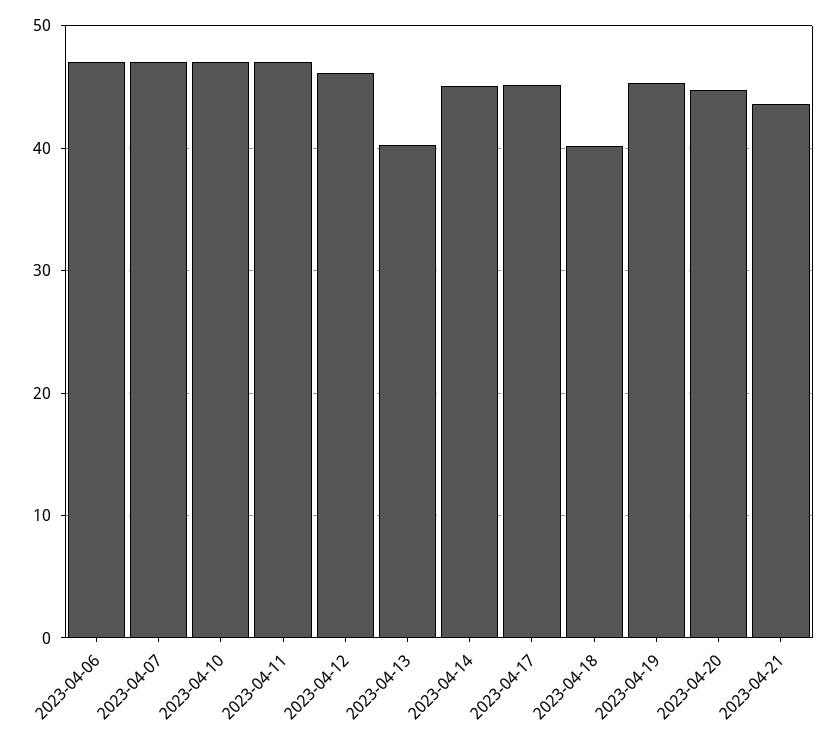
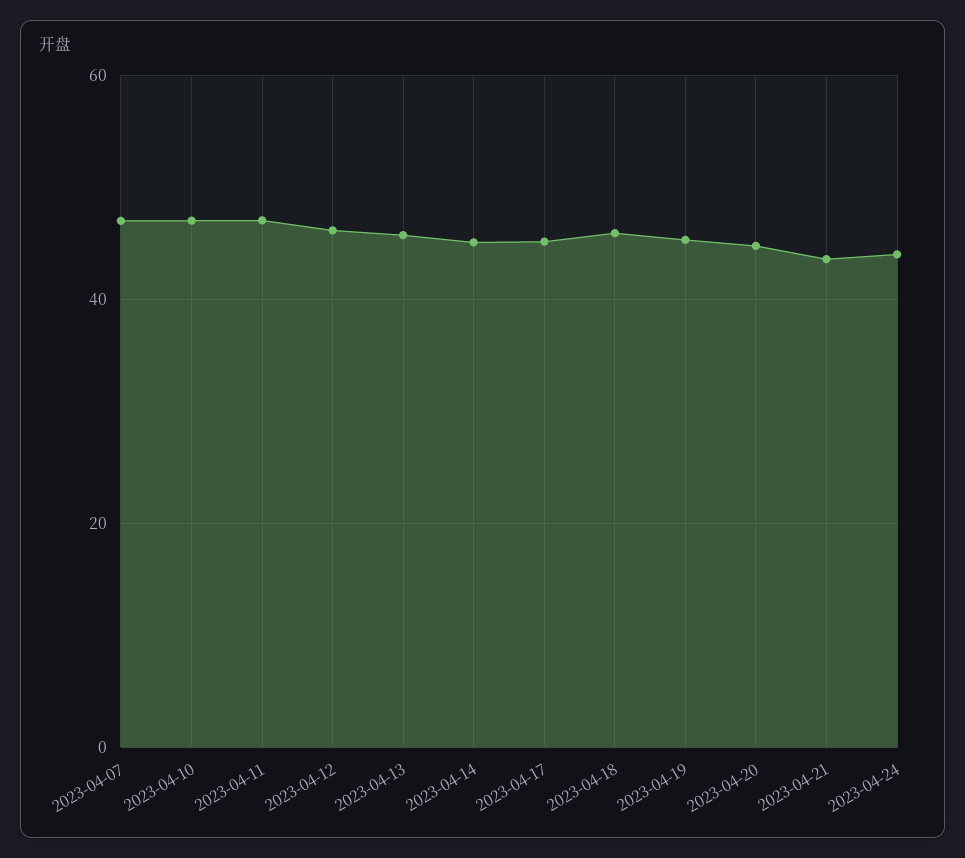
2023-04-06: 47 -> none
2023-04-13: 40 -> 46
2023-04-18: 40 -> 46
2023-04-24: none -> 44

